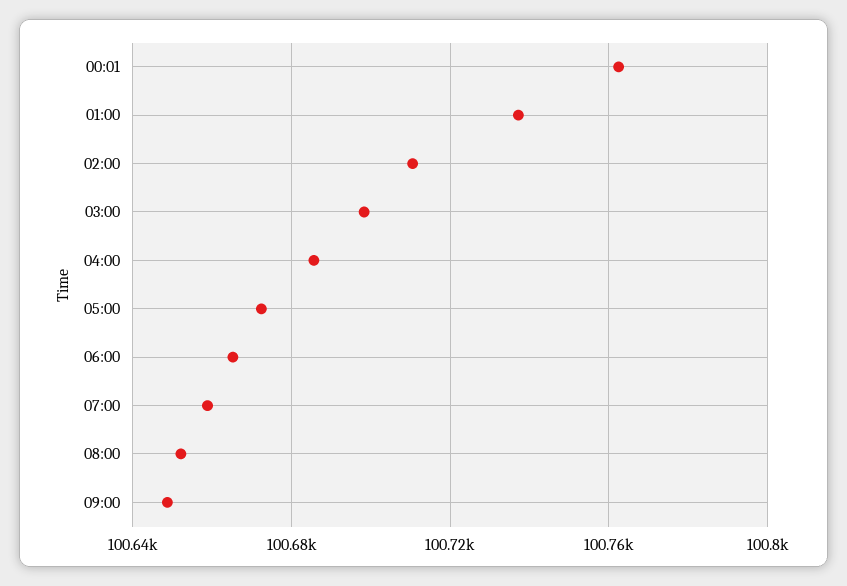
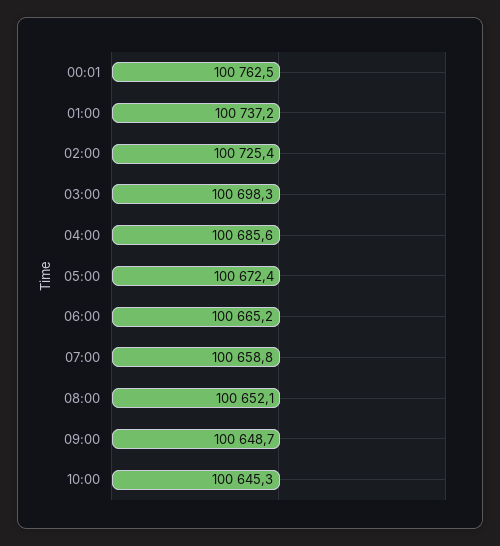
02:00: 100710 -> 100725.4
10:00: none -> 100645.3

